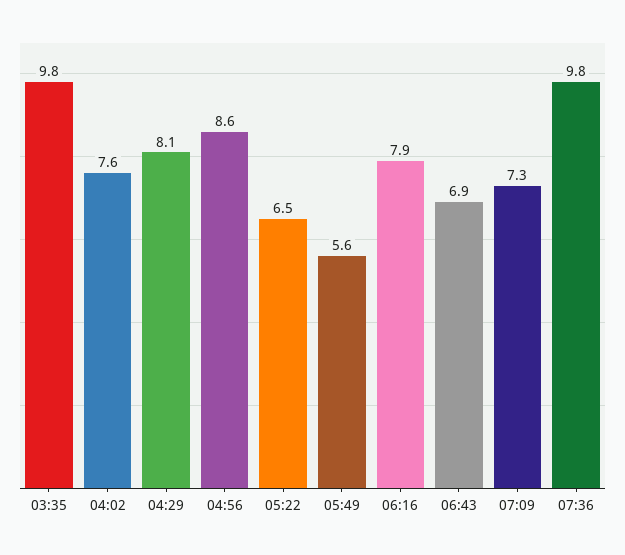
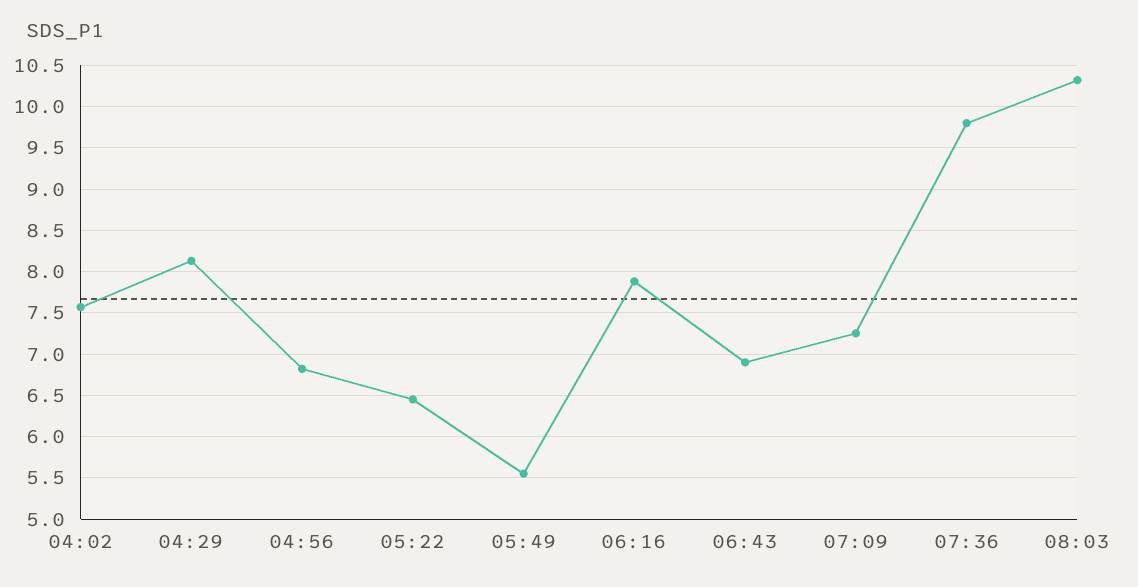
03:35: 9.8 -> none
04:56: 8.6 -> 6.8
08:03: none -> 10.3

